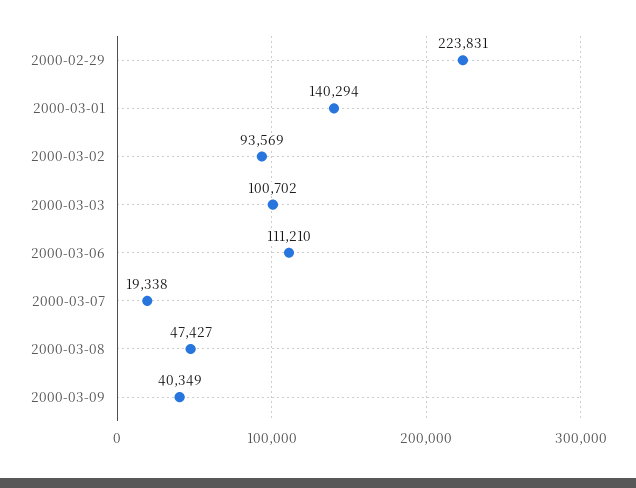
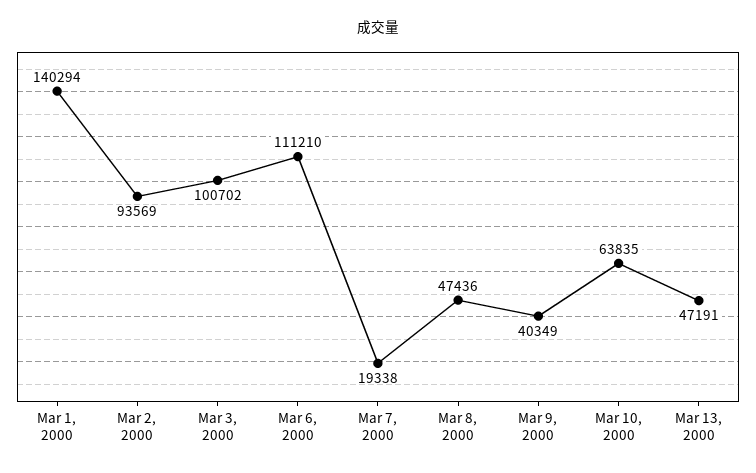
2000-02-29: 223831 -> none
2000-03-08: 47427 -> 47436
Mar 10, 2000: none -> 63835
Mar 13, 2000: none -> 47191

